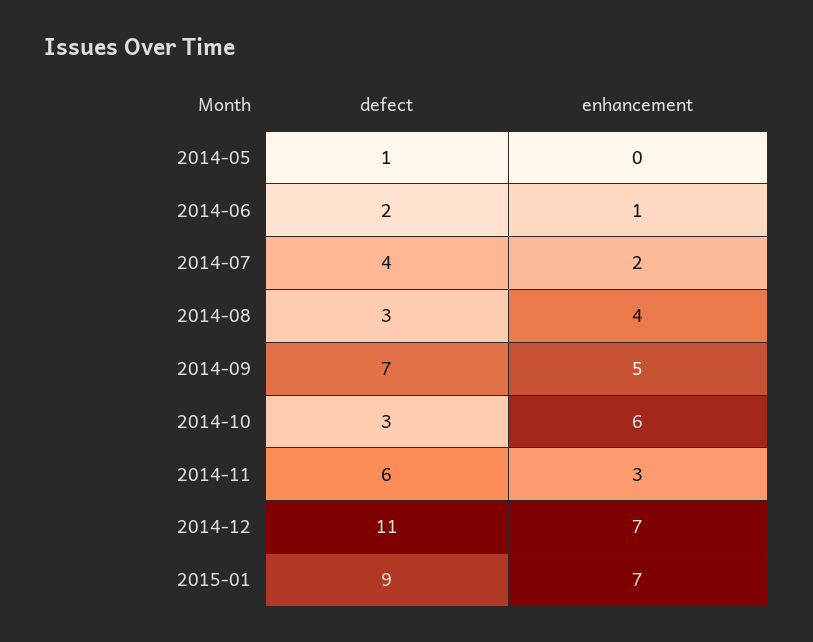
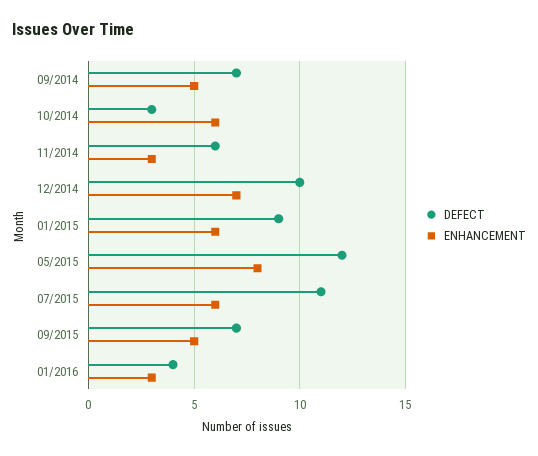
defect, 2014-05: 1 -> none
enhancement, 2014-05: 0 -> none
defect, 2014-06: 2 -> none
enhancement, 2014-06: 1 -> none
defect, 2014-07: 4 -> none
enhancement, 2014-07: 2 -> none
defect, 2014-08: 3 -> none
enhancement, 2014-08: 4 -> none
defect, 2014-12: 11 -> 10
enhancement, 2015-01: 7 -> 6
defect, 05/2015: none -> 12
enhancement, 05/2015: none -> 8
defect, 07/2015: none -> 11
enhancement, 07/2015: none -> 6
defect, 09/2015: none -> 7
enhancement, 09/2015: none -> 5
defect, 01/2016: none -> 4
enhancement, 01/2016: none -> 3

